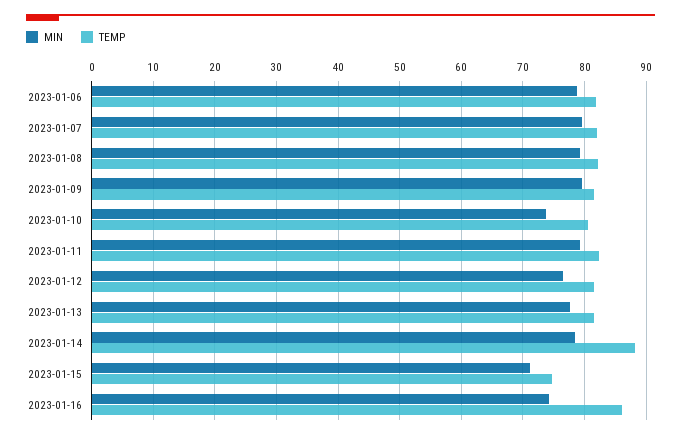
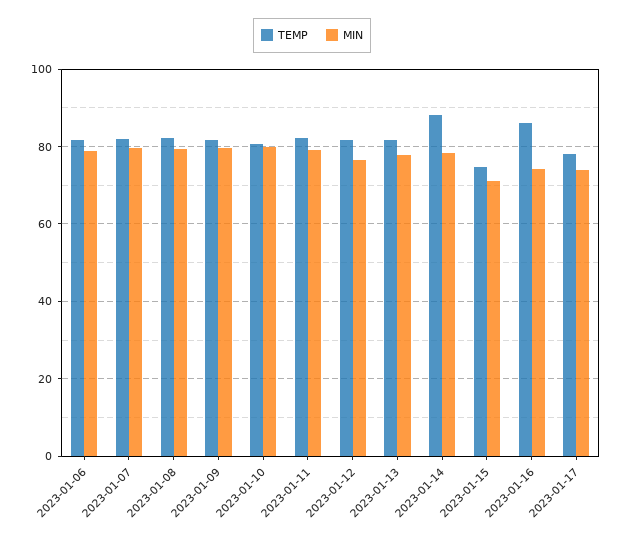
MIN, 2023-01-10: 74 -> 80
TEMP, 2023-01-17: none -> 78
MIN, 2023-01-17: none -> 74

